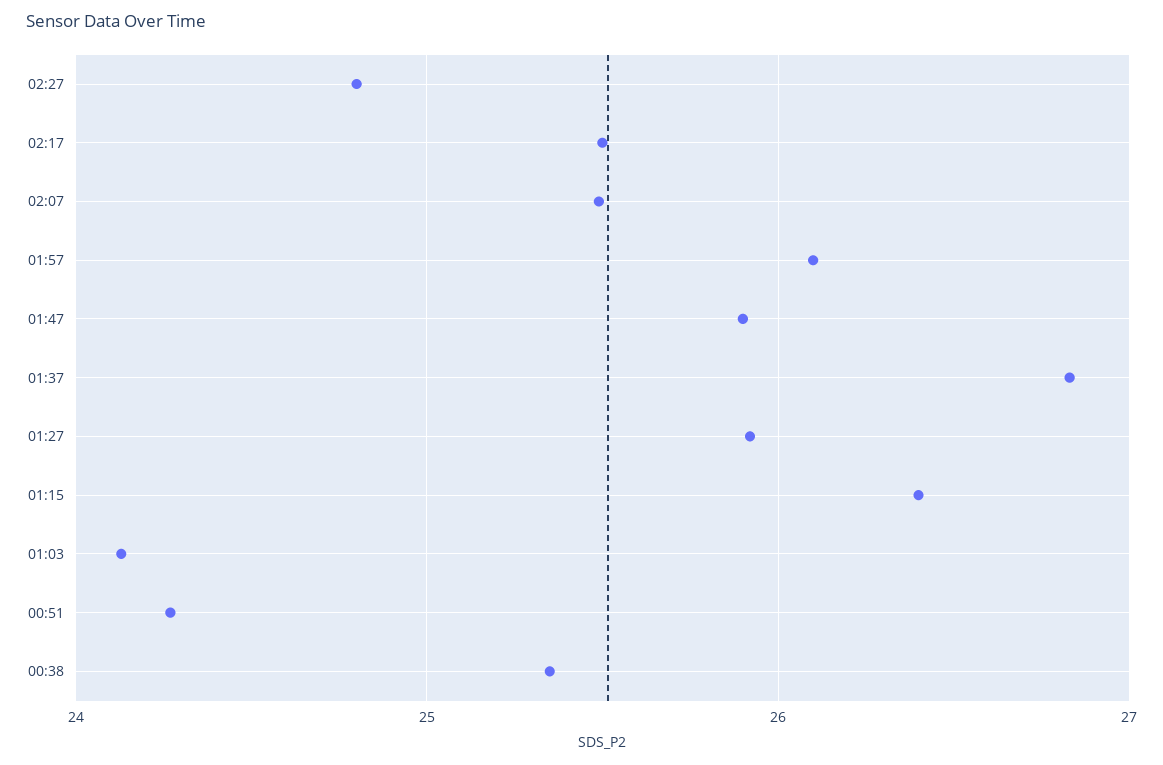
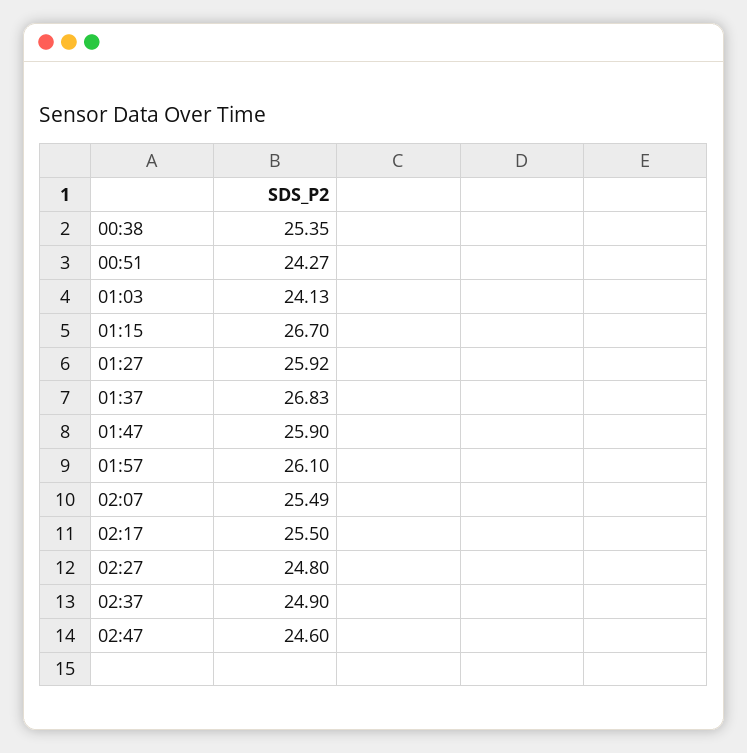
01:15: 26.4 -> 26.7
02:37: none -> 24.9
02:47: none -> 24.6

